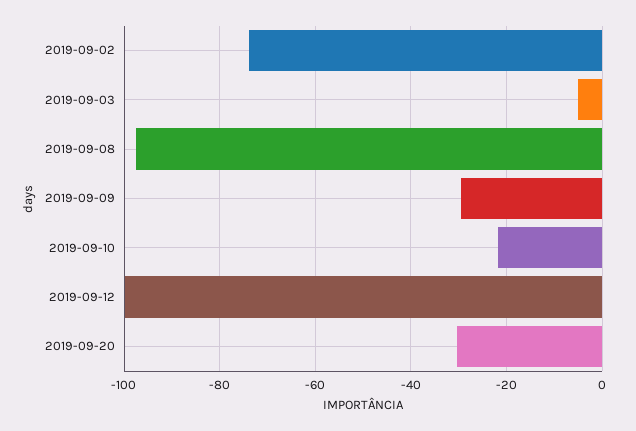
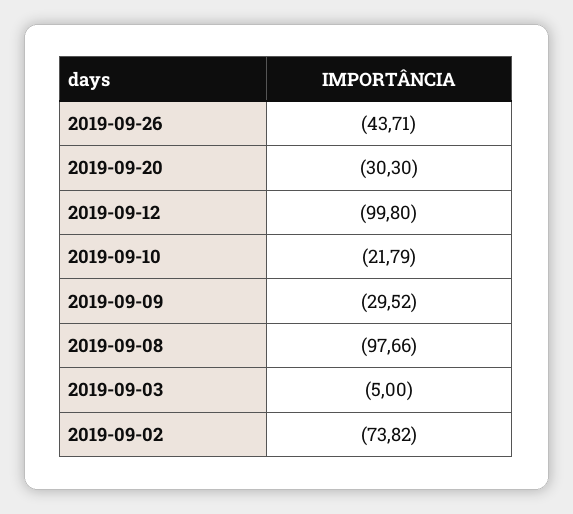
2019-09-26: none -> -43.71

